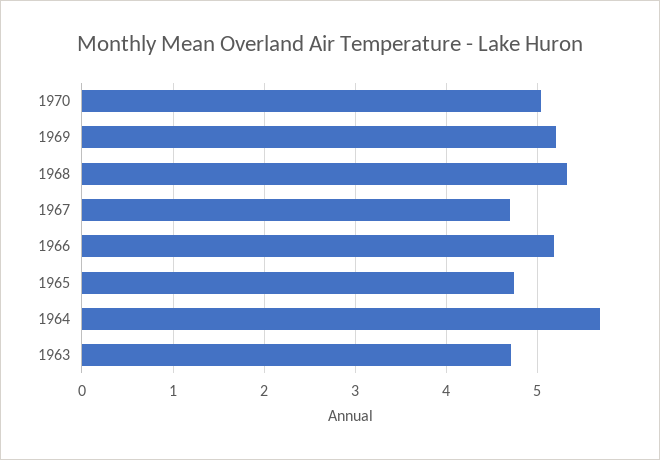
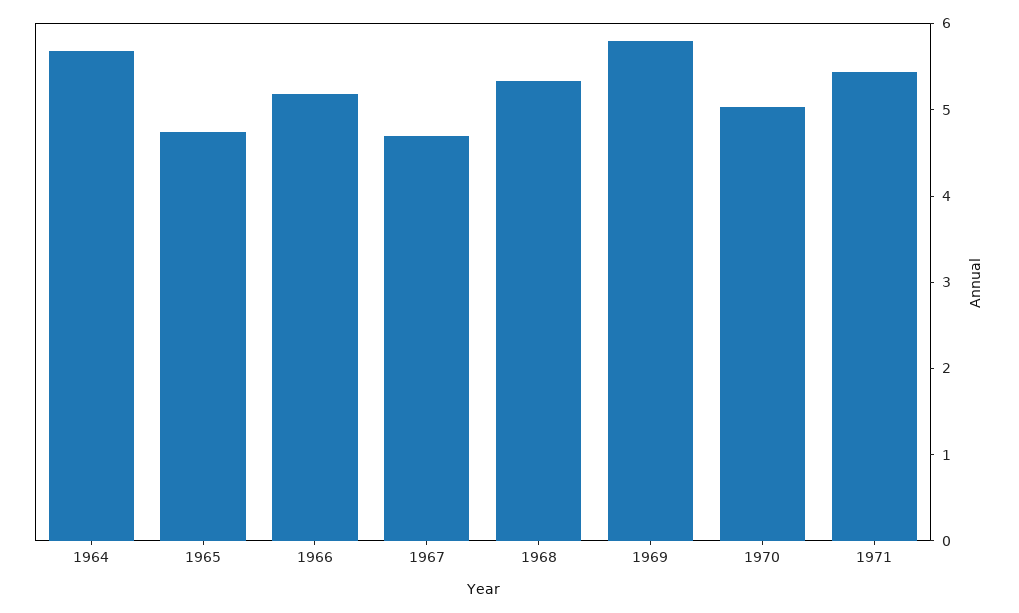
1969: 5.2 -> 5.8
1963: 4.7 -> none
1971: none -> 5.4

